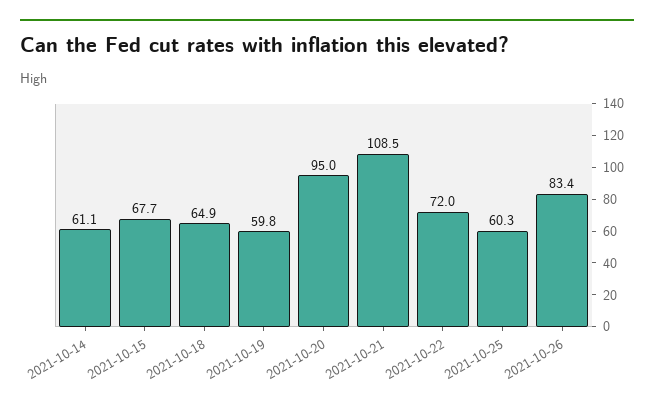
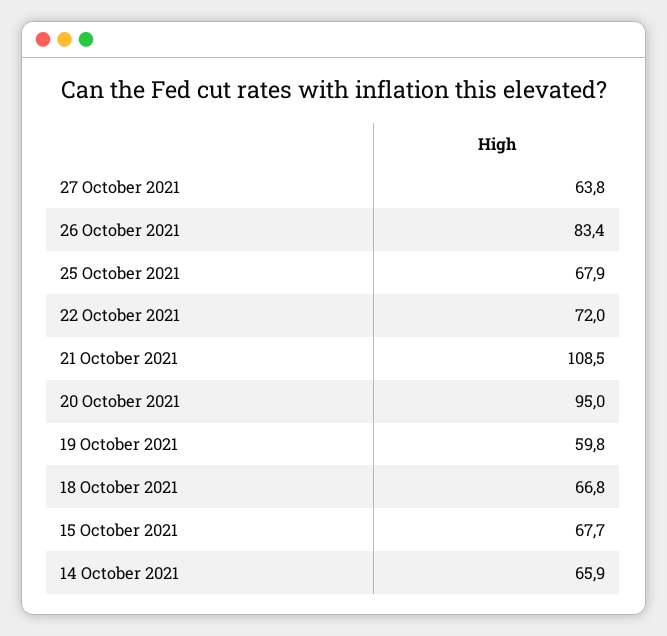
2021-10-14: 61.1 -> 65.9
2021-10-18: 64.9 -> 66.8
2021-10-25: 60.3 -> 67.9
27 October 2021: none -> 63.8

